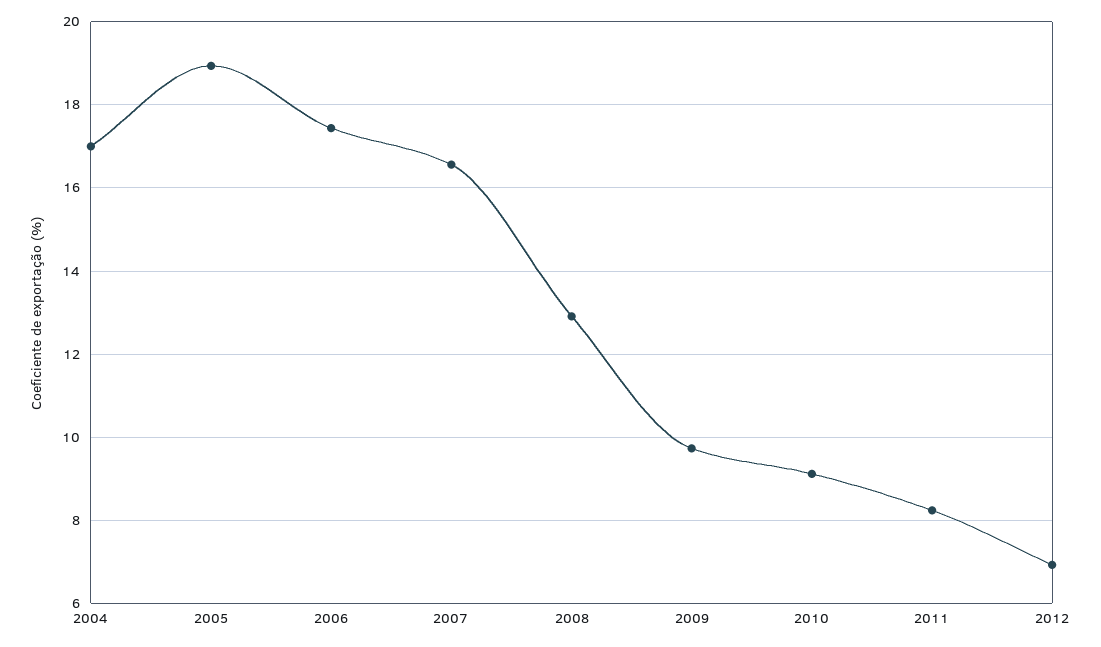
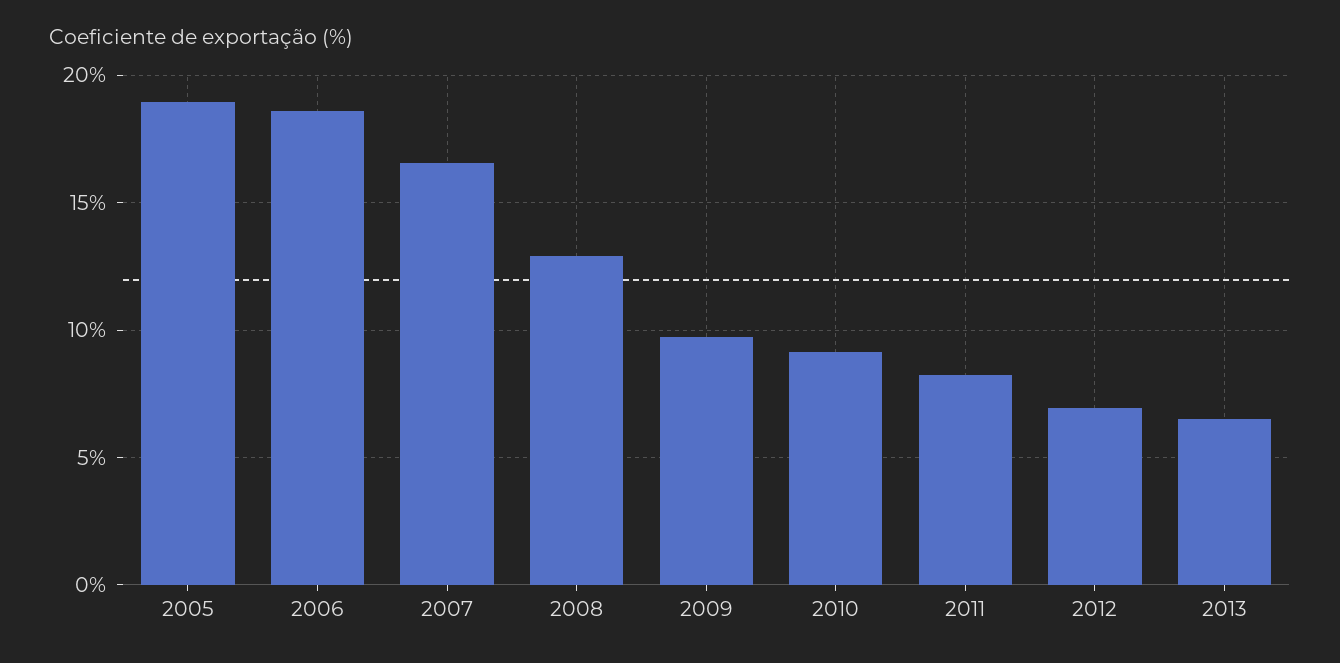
2004: 17 -> none
2006: 17.4 -> 18.5
2013: none -> 6.5

